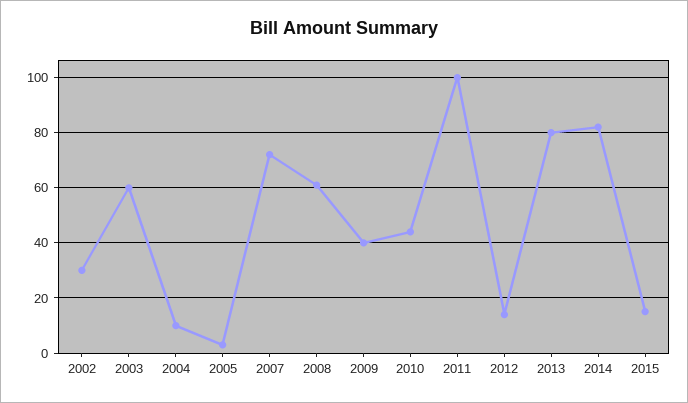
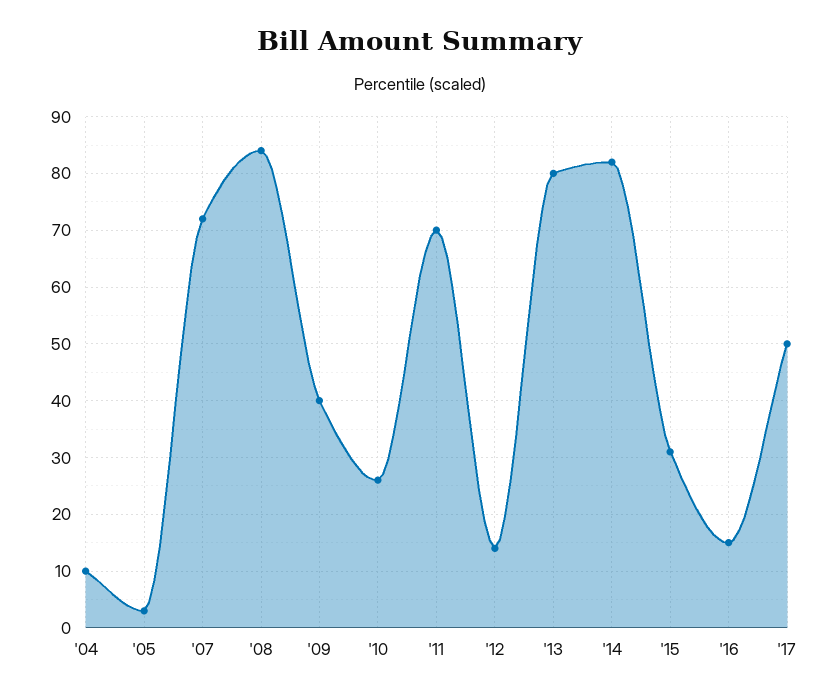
2002: 30 -> none
2003: 60 -> none
2008: 60 -> 85
2010: 45 -> 25
2011: 100 -> 70
2015: 15 -> 30
'16: none -> 15
'17: none -> 50

